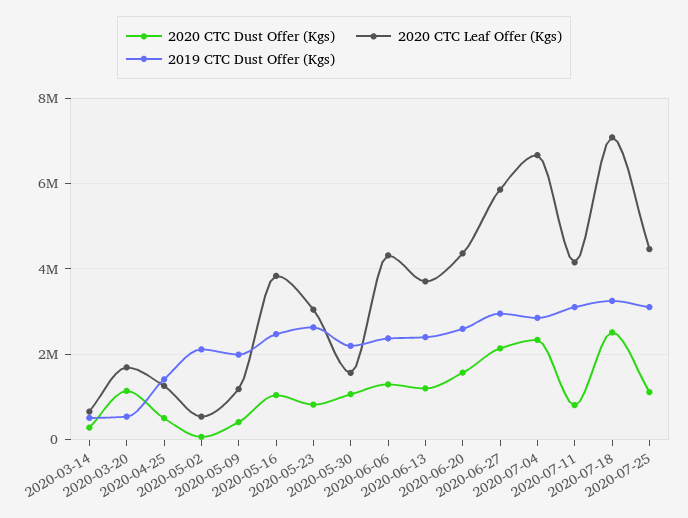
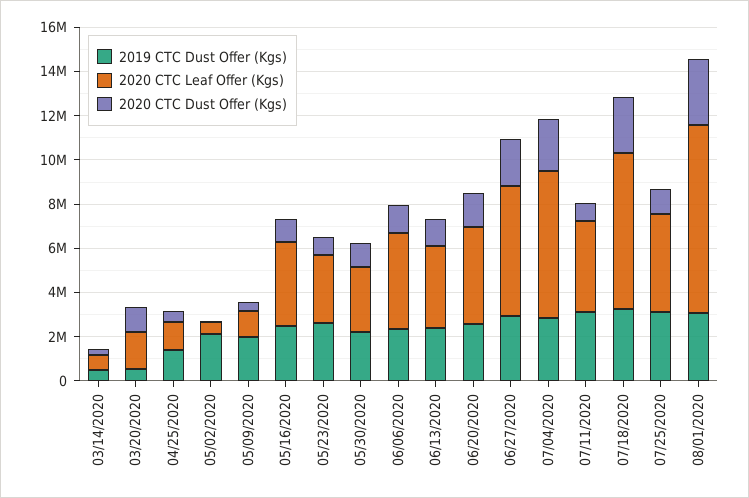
2020 CTC Leaf Offer (Kgs), 2020-05-30: 1600000 -> 3000000
2019 CTC Dust Offer (Kgs), 08/01/2020: none -> 3000000
2020 CTC Leaf Offer (Kgs), 08/01/2020: none -> 8500000
2020 CTC Dust Offer (Kgs), 08/01/2020: none -> 3000000

